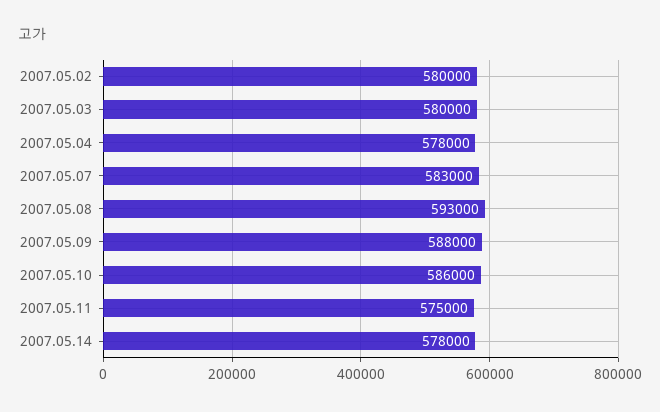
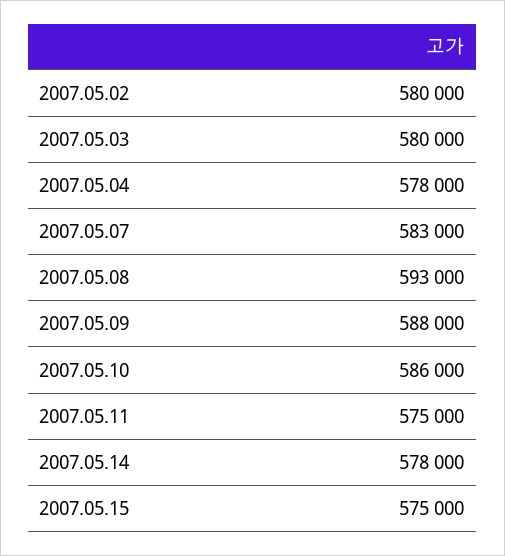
2007.05.15: none -> 575000

